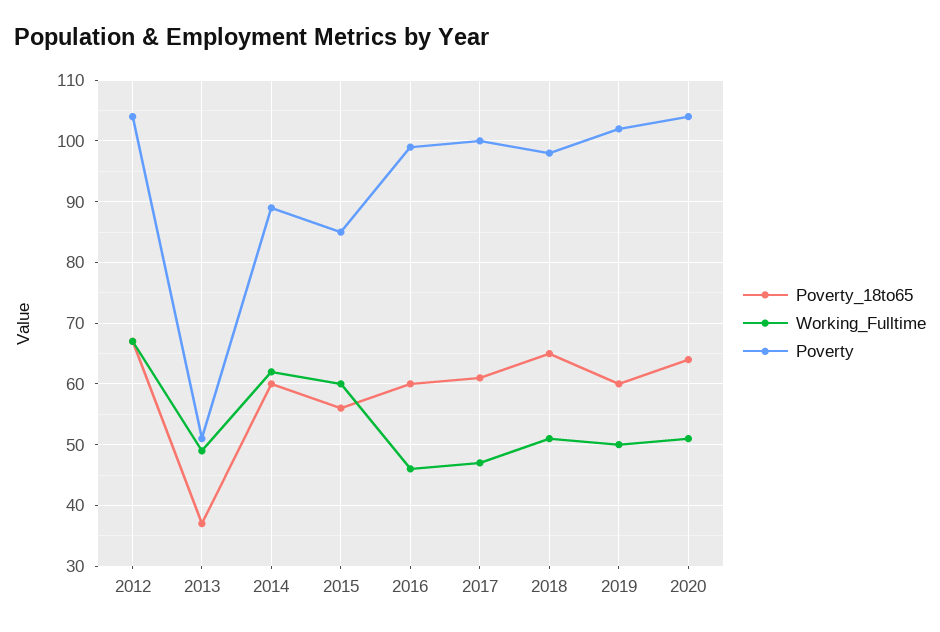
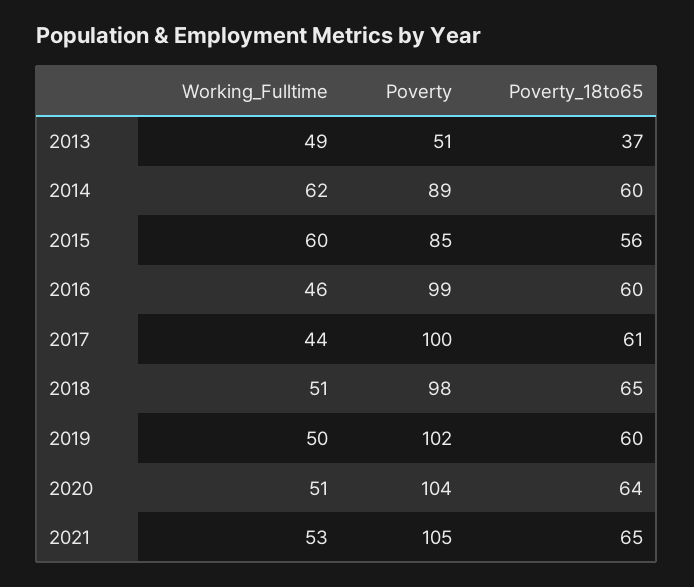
Poverty_18to65, 2012: 67 -> none
Working_Fulltime, 2012: 67 -> none
Poverty, 2012: 104 -> none
Working_Fulltime, 2017: 47 -> 44
Working_Fulltime, 2021: none -> 53
Poverty, 2021: none -> 105
Poverty_18to65, 2021: none -> 65

